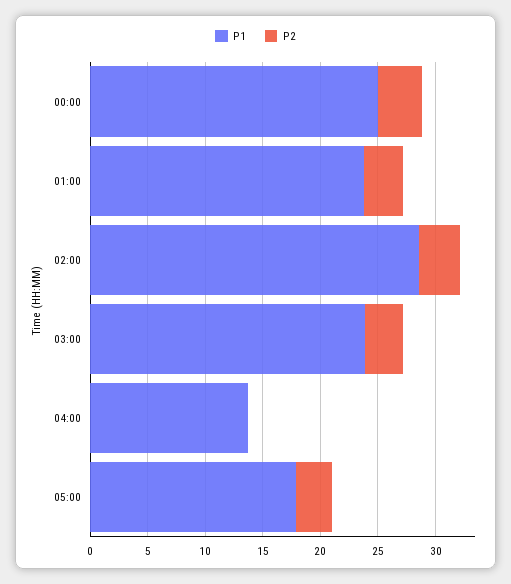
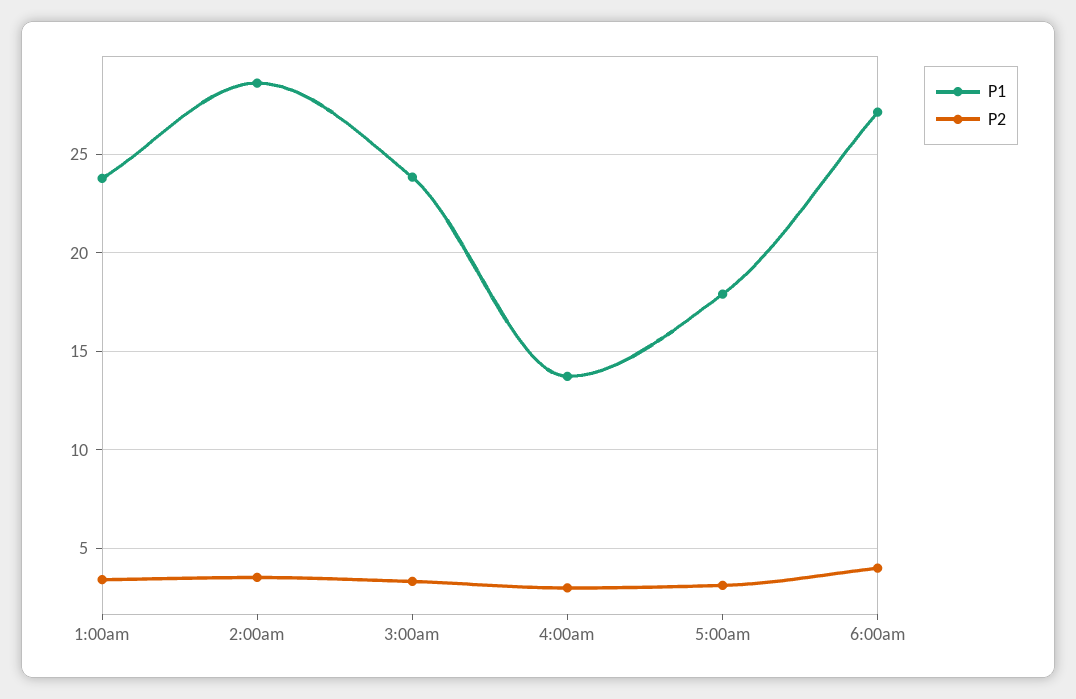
P1, 00:00: 25 -> none
P2, 00:00: 4 -> none
P2, 04:00: 0 -> 3
P1, 6:00am: none -> 27
P2, 6:00am: none -> 4

